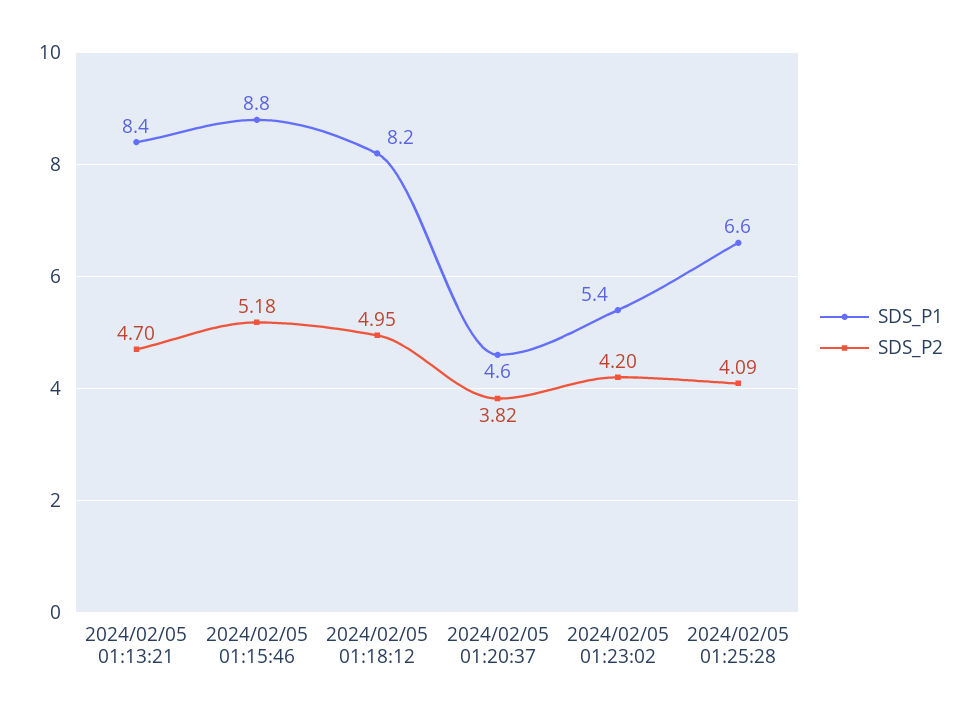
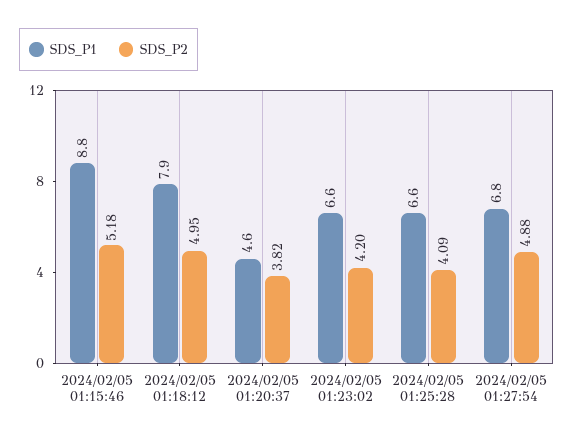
SDS_P1, 2024/02/05 01:13:21: 8.4 -> none
SDS_P2, 2024/02/05 01:13:21: 4.7 -> none
SDS_P1, 2024/02/05 01:18:12: 8.2 -> 7.9
SDS_P1, 2024/02/05 01:23:02: 5.4 -> 6.6
SDS_P1, 2024/02/05 01:27:54: none -> 6.8
SDS_P2, 2024/02/05 01:27:54: none -> 4.88

